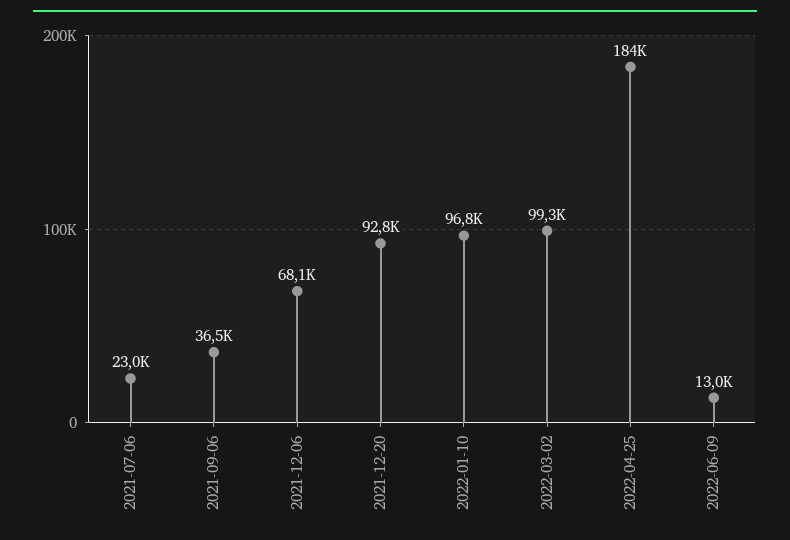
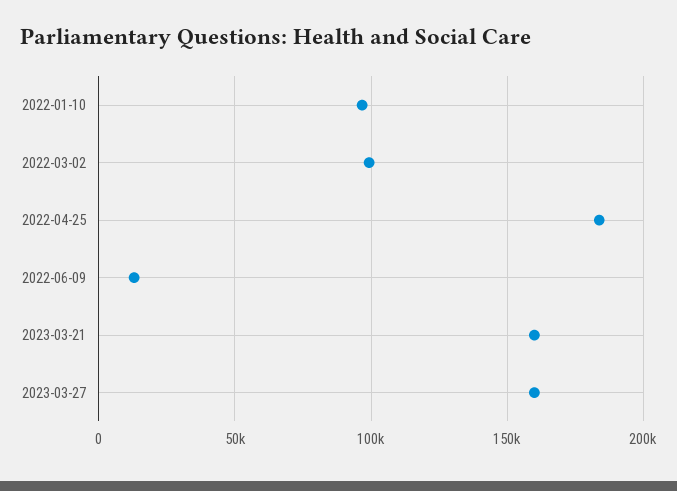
2021-07-06: 23000 -> none
2021-09-06: 36500 -> none
2021-12-06: 68100 -> none
2021-12-20: 92800 -> none
2023-03-21: none -> 160000
2023-03-27: none -> 160000

